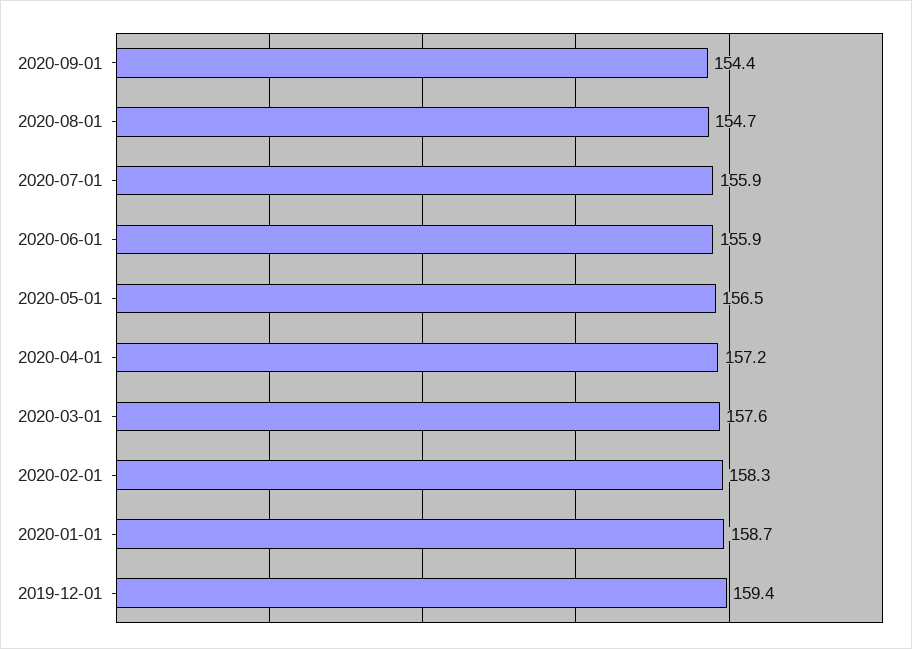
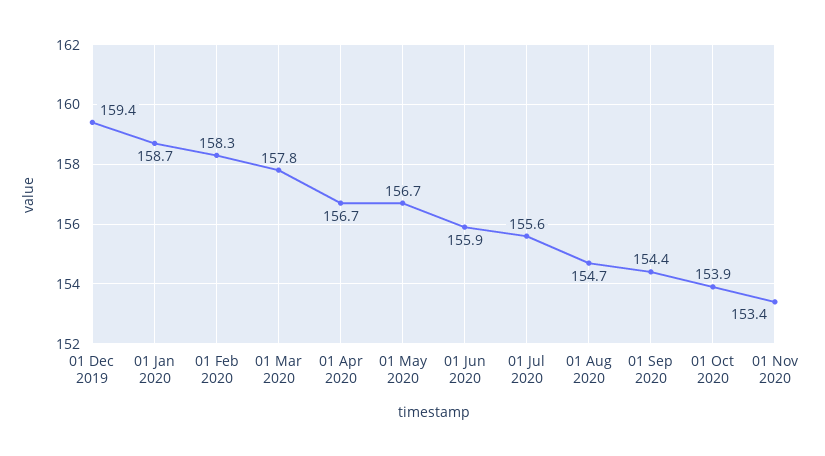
2020-07-01: 155.9 -> 155.6
2020-05-01: 156.5 -> 156.7
2020-04-01: 157.2 -> 156.7
2020-03-01: 157.6 -> 157.8
01 Oct 2020: none -> 153.9
01 Nov 2020: none -> 153.4

